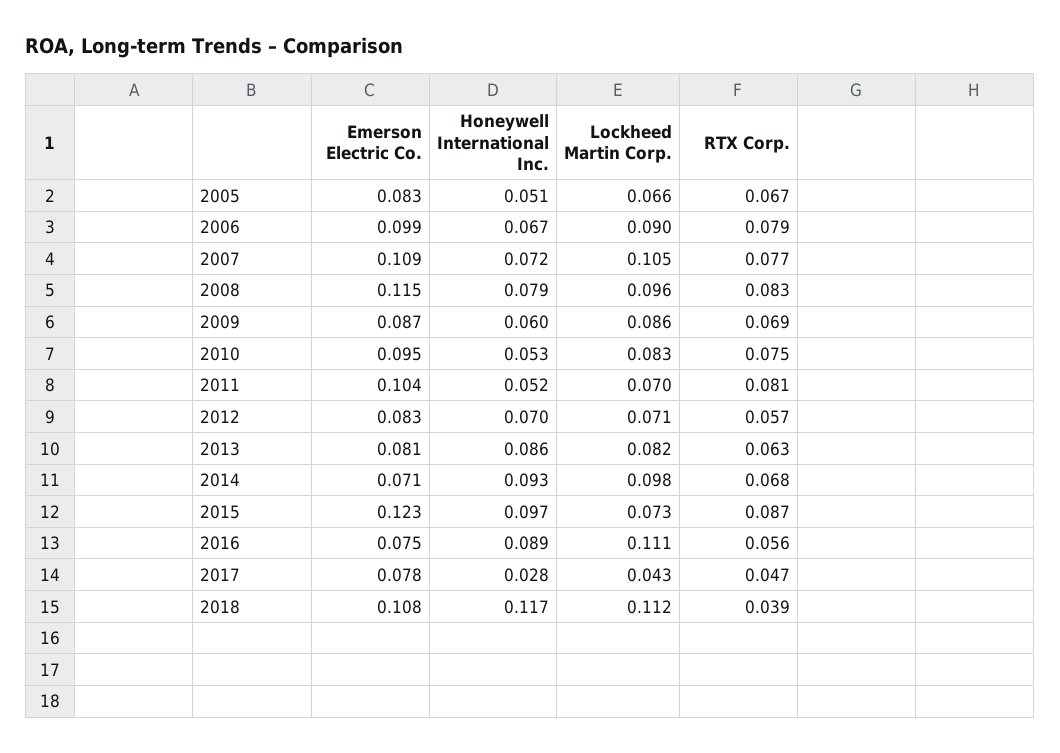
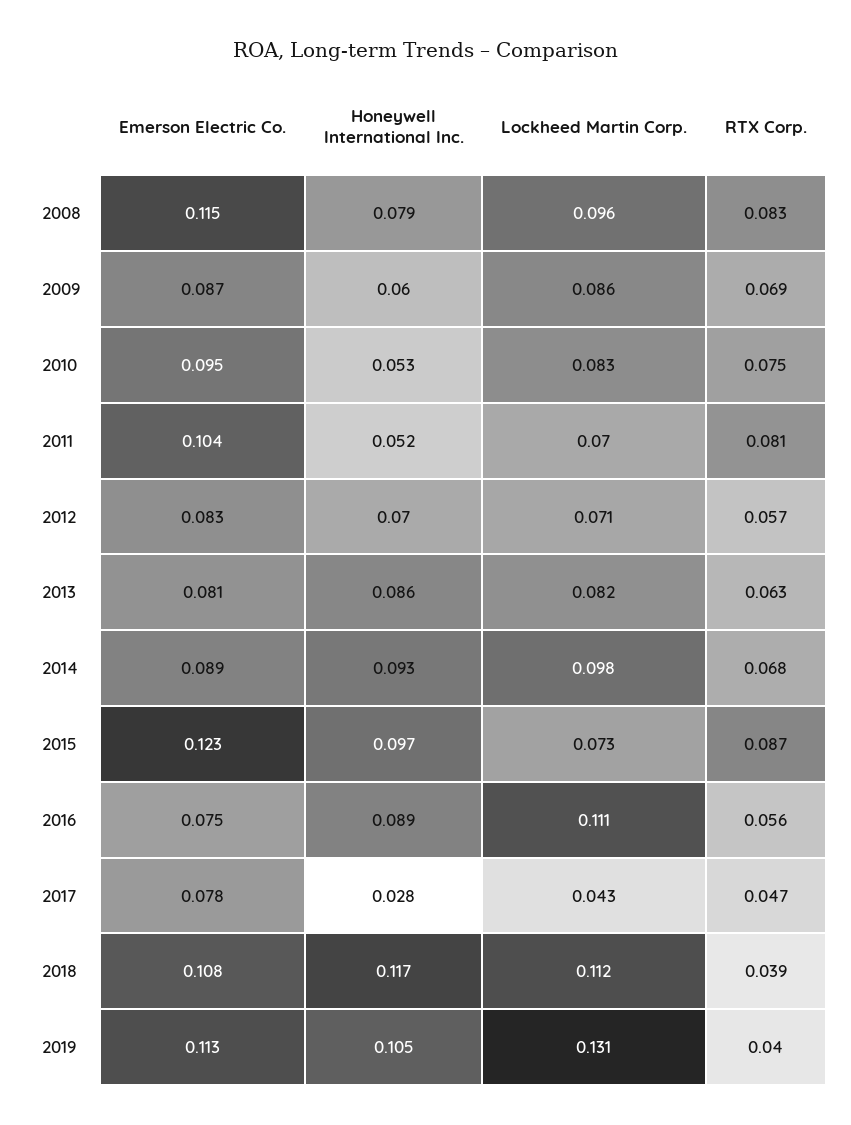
Emerson Electric Co., 2005: 0.083 -> none
Honeywell International Inc., 2005: 0.051 -> none
Lockheed Martin Corp., 2005: 0.066 -> none
RTX Corp., 2005: 0.067 -> none
Emerson Electric Co., 2006: 0.099 -> none
Honeywell International Inc., 2006: 0.067 -> none
Lockheed Martin Corp., 2006: 0.09 -> none
RTX Corp., 2006: 0.079 -> none
Emerson Electric Co., 2007: 0.109 -> none
Honeywell International Inc., 2007: 0.072 -> none
Lockheed Martin Corp., 2007: 0.105 -> none
RTX Corp., 2007: 0.077 -> none
Emerson Electric Co., 2014: 0.071 -> 0.089
Emerson Electric Co., 2019: none -> 0.113
Honeywell International Inc., 2019: none -> 0.105
Lockheed Martin Corp., 2019: none -> 0.131
RTX Corp., 2019: none -> 0.04

